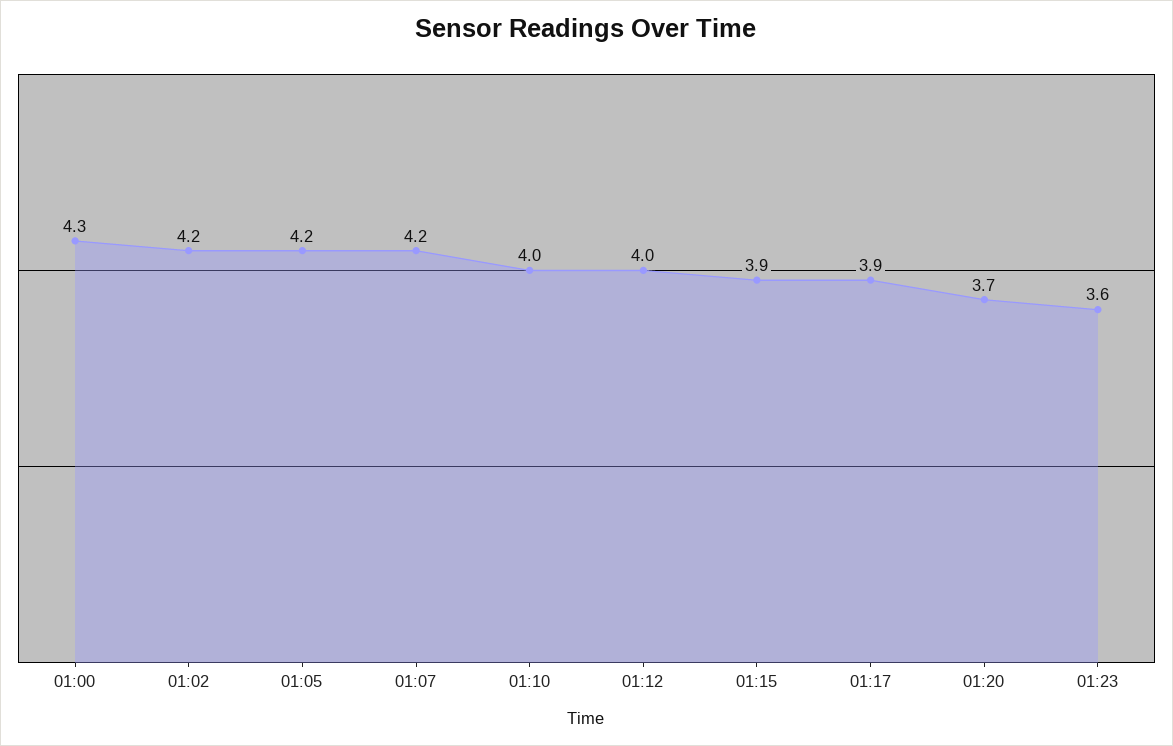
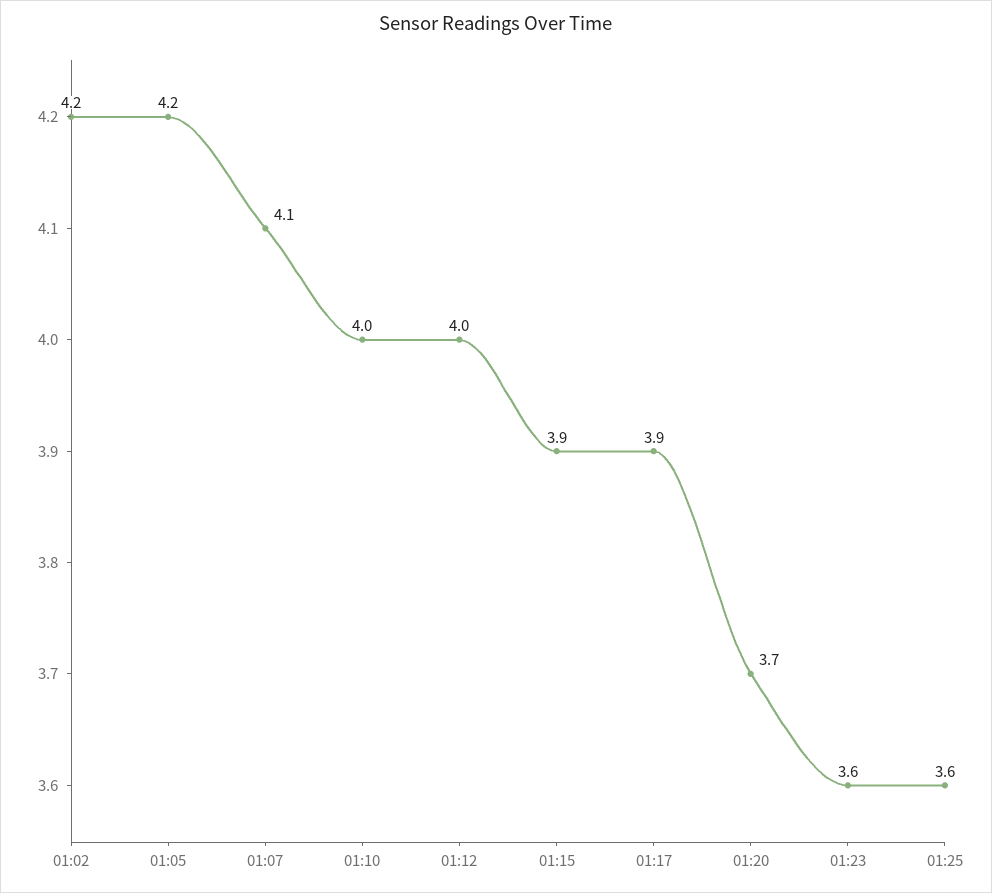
01:00: 4.3 -> none
01:07: 4.2 -> 4.1
01:25: none -> 3.6

